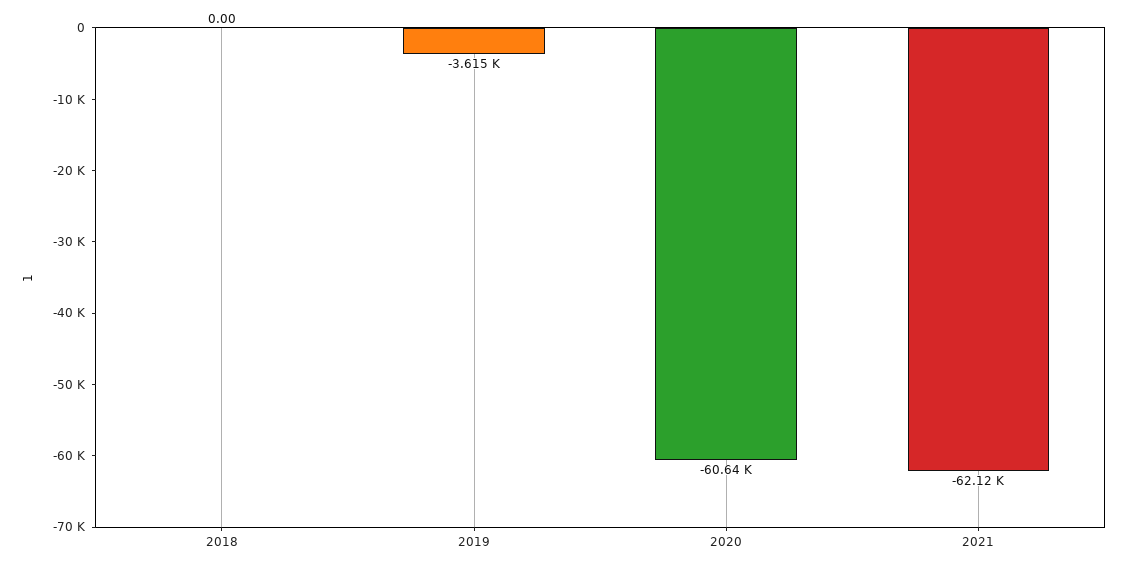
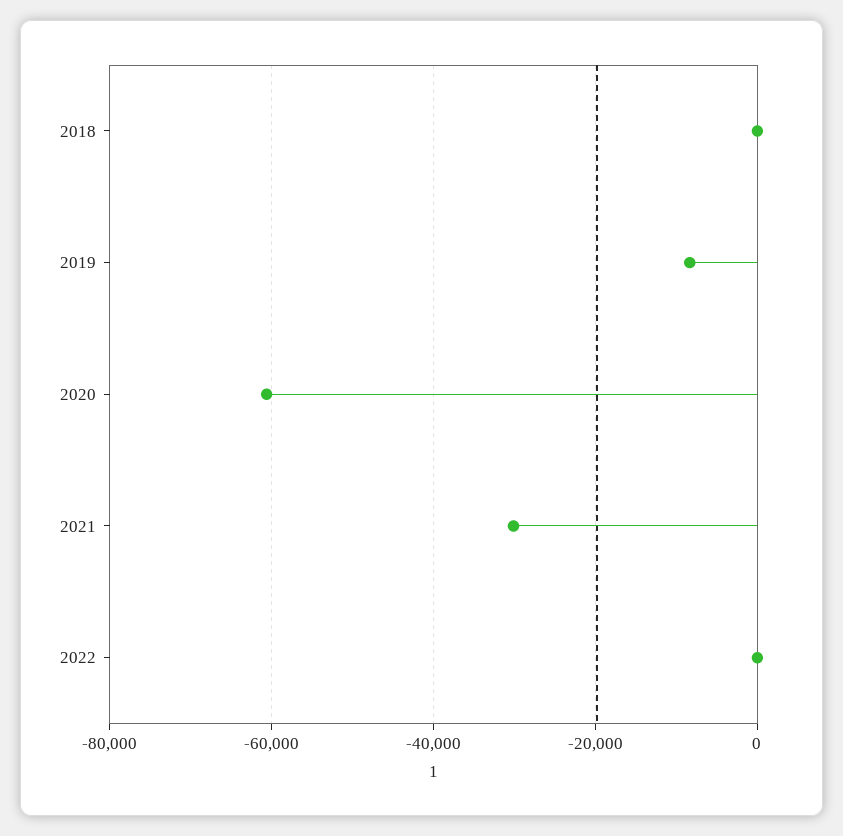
2019: -3615 -> -8000
2021: -62120 -> -30000
2022: none -> 0

